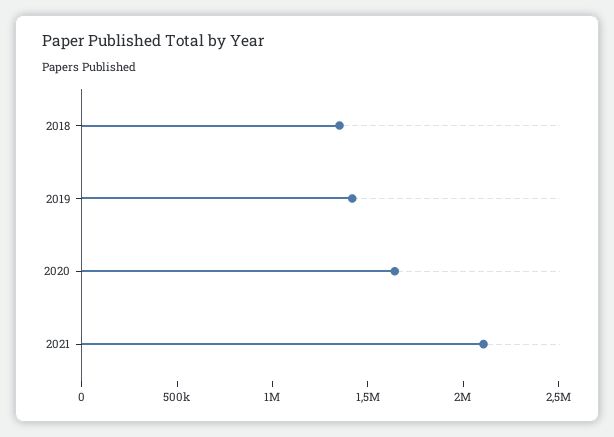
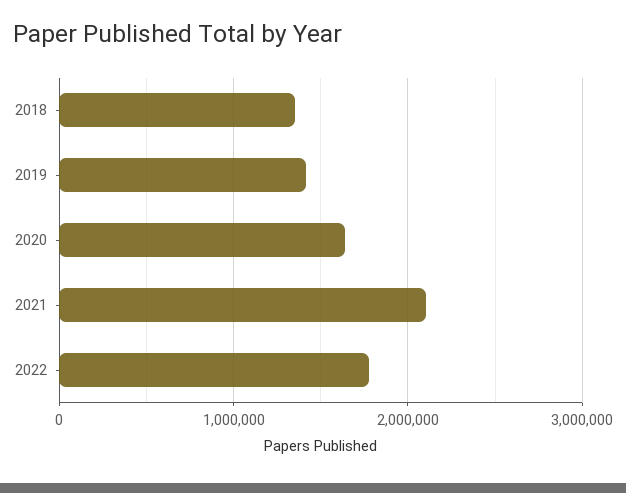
2022: none -> 1800000

